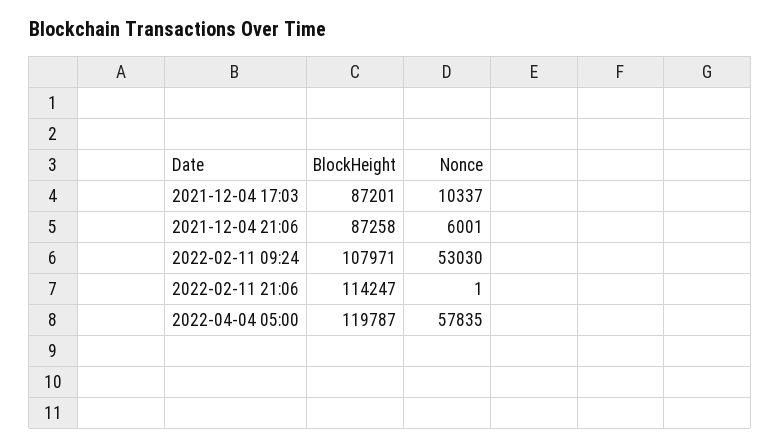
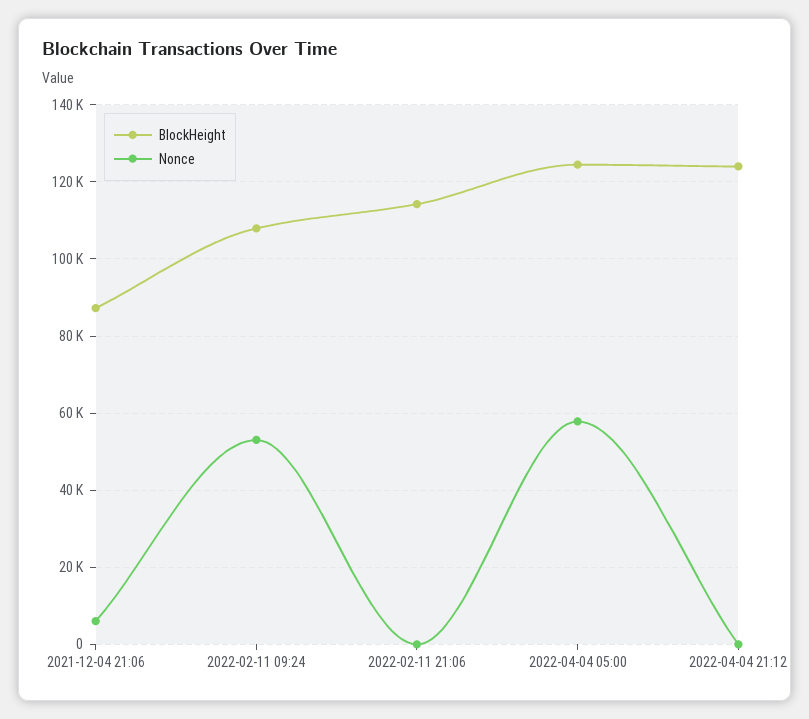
BlockHeight, 2021-12-04 17:03: 87201 -> none
Nonce, 2021-12-04 17:03: 10337 -> none
BlockHeight, 2022-04-04 05:00: 119787 -> 124000
BlockHeight, 2022-04-04 21:12: none -> 124000
Nonce, 2022-04-04 21:12: none -> 0

